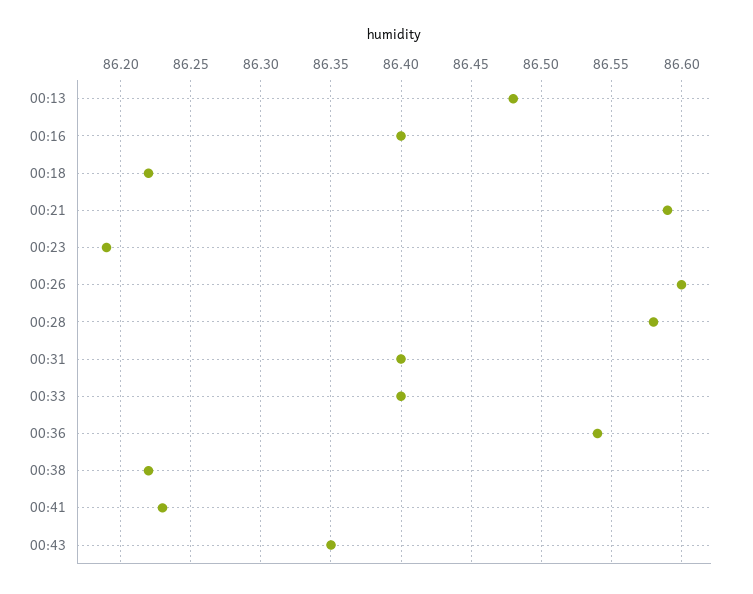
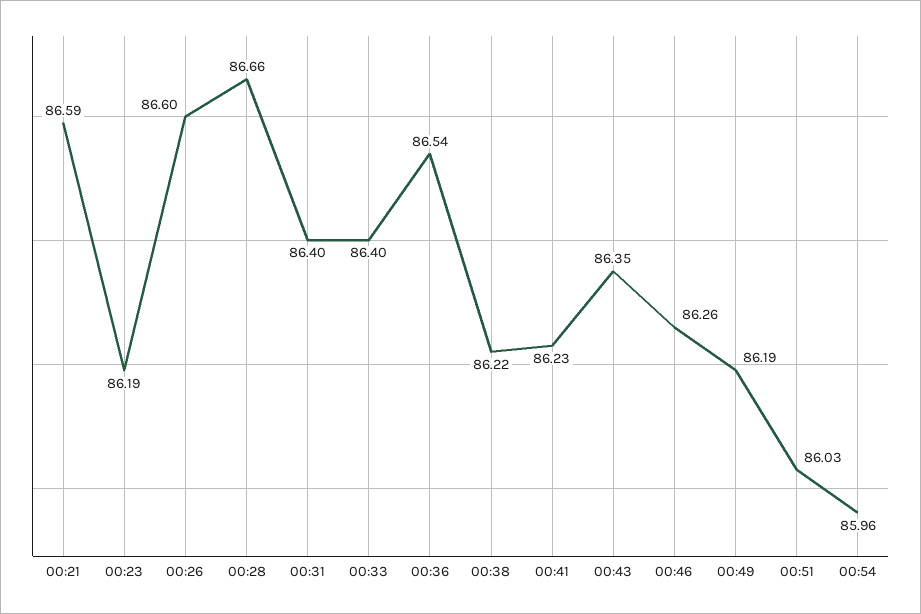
00:13: 86.48 -> none
00:16: 86.4 -> none
00:18: 86.22 -> none
00:28: 86.58 -> 86.66
00:46: none -> 86.26
00:49: none -> 86.19
00:51: none -> 86.03
00:54: none -> 85.96

